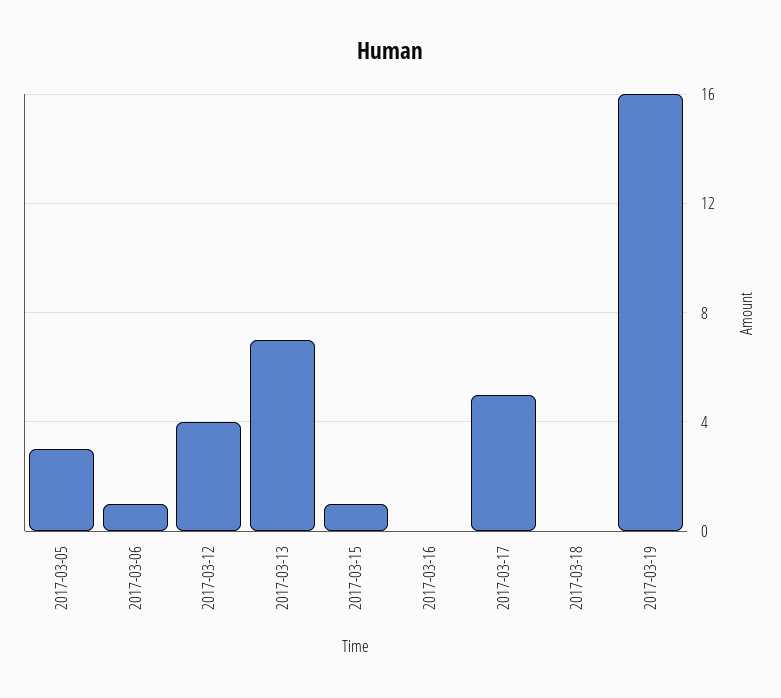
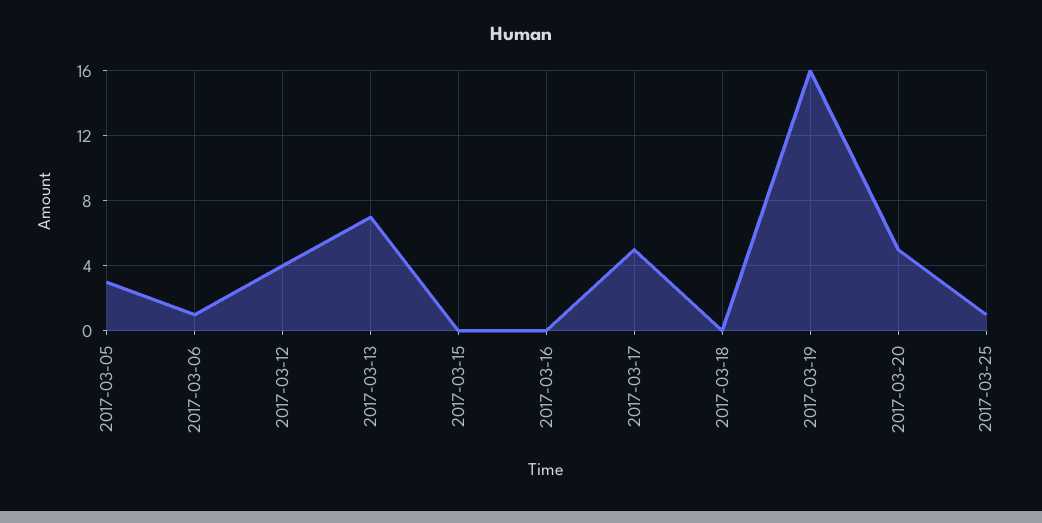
2017-03-15: 1 -> 0
2017-03-20: none -> 5
2017-03-25: none -> 1

